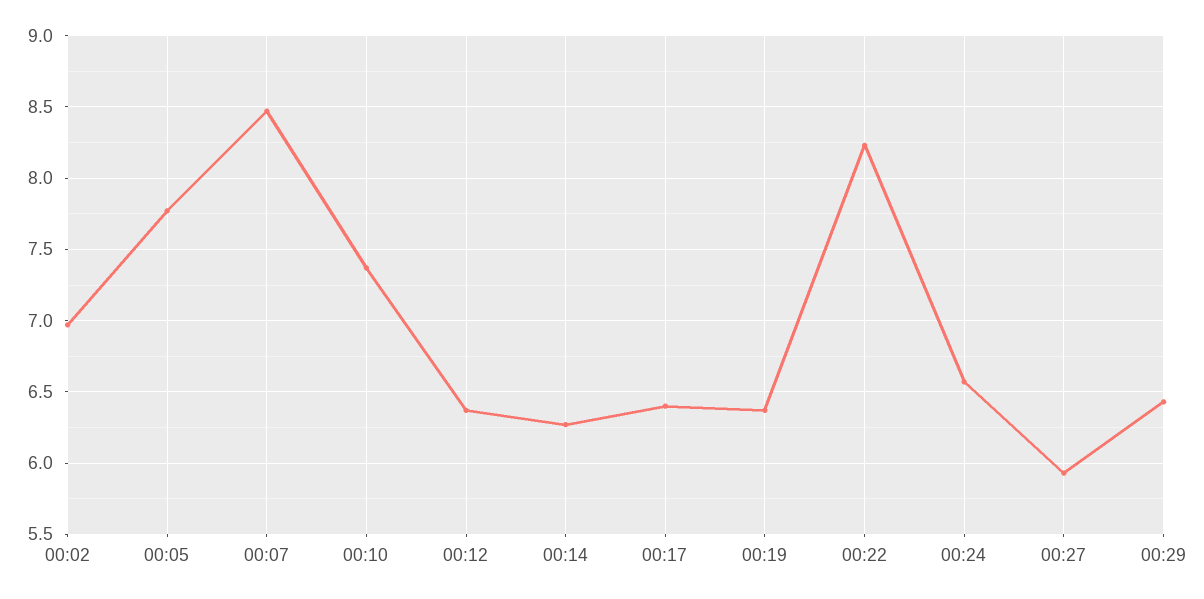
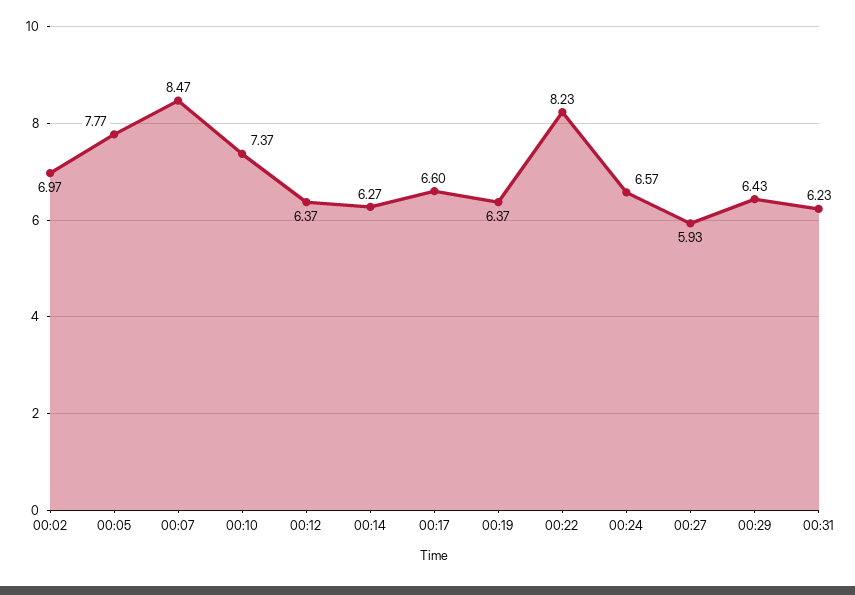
00:17: 6.4 -> 6.6
00:31: none -> 6.23

